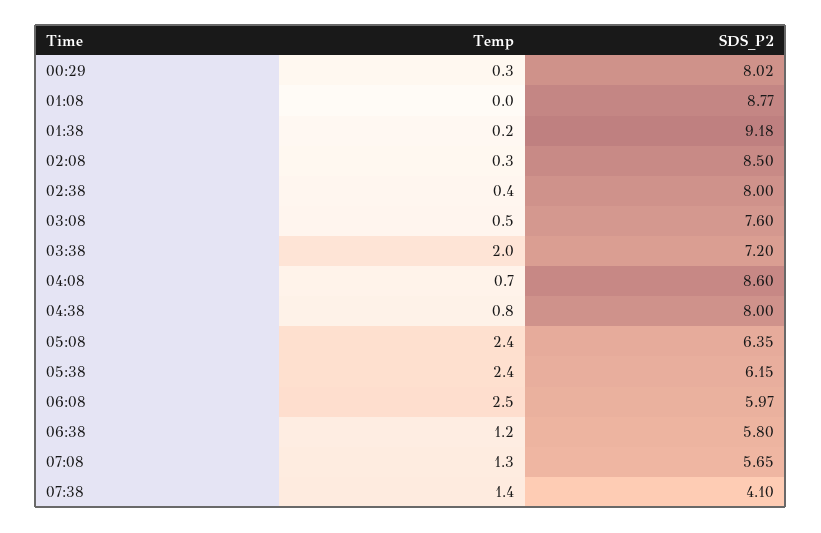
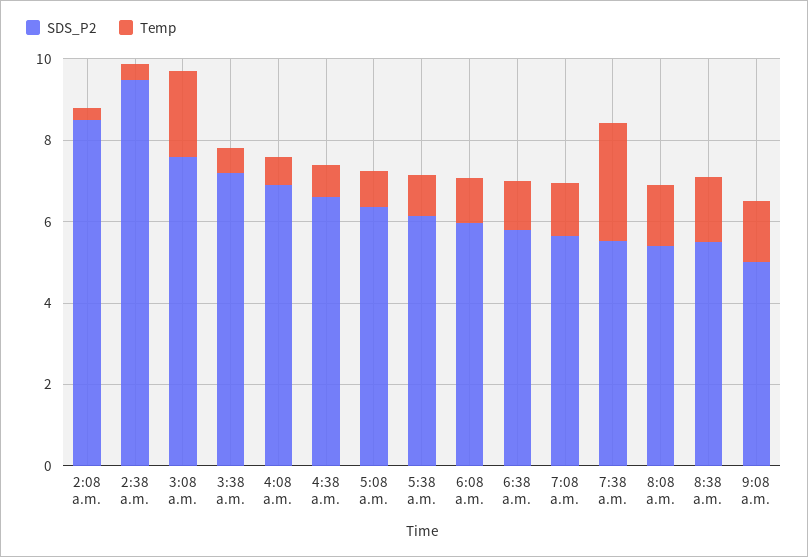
Temp, 00:29: 0.3 -> none
SDS_P2, 00:29: 8.02 -> none
Temp, 01:08: 0 -> none
SDS_P2, 01:08: 8.77 -> none
Temp, 01:38: 0.2 -> none
SDS_P2, 01:38: 9.18 -> none
SDS_P2, 02:38: 8 -> 9.5
Temp, 03:08: 0.5 -> 2
Temp, 03:38: 2 -> 0.5
SDS_P2, 04:08: 8.6 -> 7
SDS_P2, 04:38: 8 -> 6.5
Temp, 05:08: 2.4 -> 1
Temp, 05:38: 2.4 -> 1
Temp, 06:08: 2.5 -> 1
Temp, 07:38: 1.4 -> 3
SDS_P2, 07:38: 4.1 -> 5.5
SDS_P2, 8:08 a.m.: none -> 5.5
Temp, 8:08 a.m.: none -> 1.5
SDS_P2, 8:38 a.m.: none -> 5.5
Temp, 8:38 a.m.: none -> 1.5
SDS_P2, 9:08 a.m.: none -> 5
Temp, 9:08 a.m.: none -> 1.5

